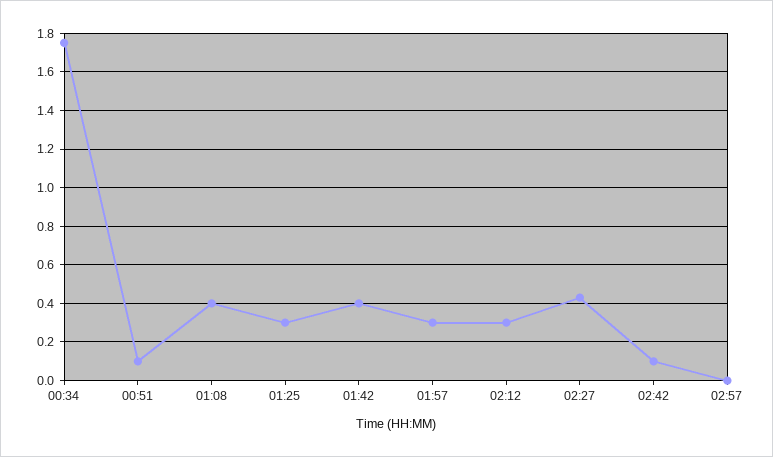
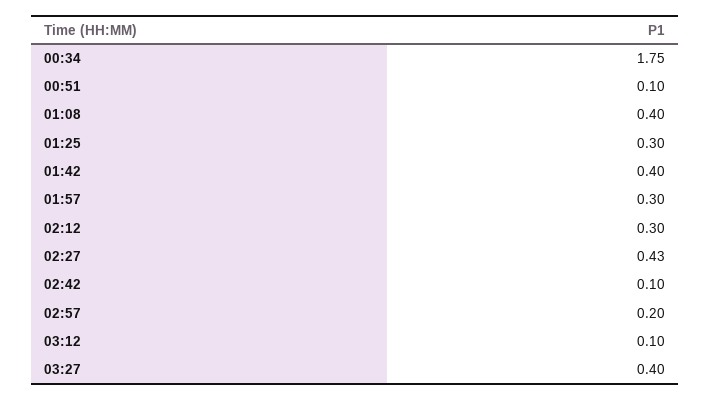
02:57: 0 -> 0.2
03:12: none -> 0.1
03:27: none -> 0.4

